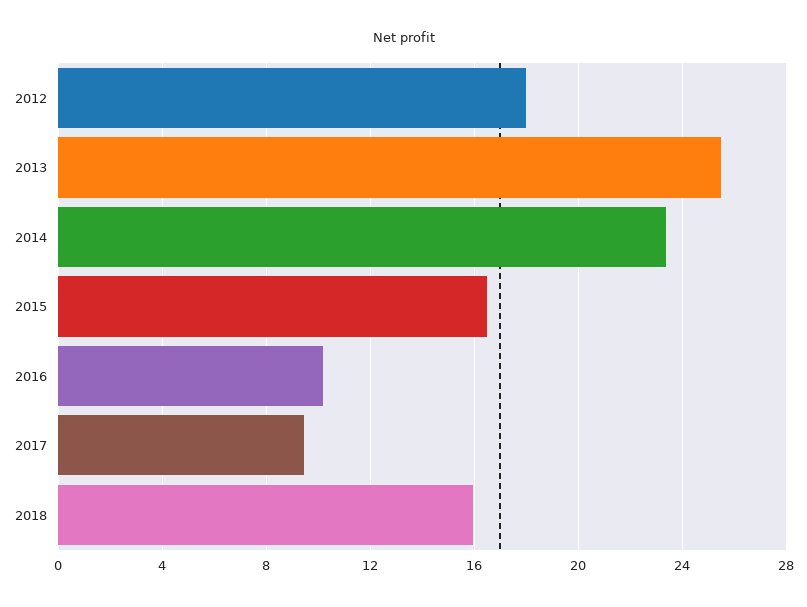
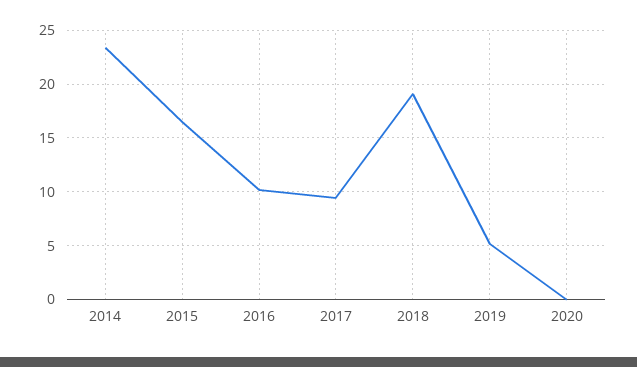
2012: 18 -> none
2013: 25.5 -> none
2018: 16 -> 19
2019: none -> 5
2020: none -> 0

